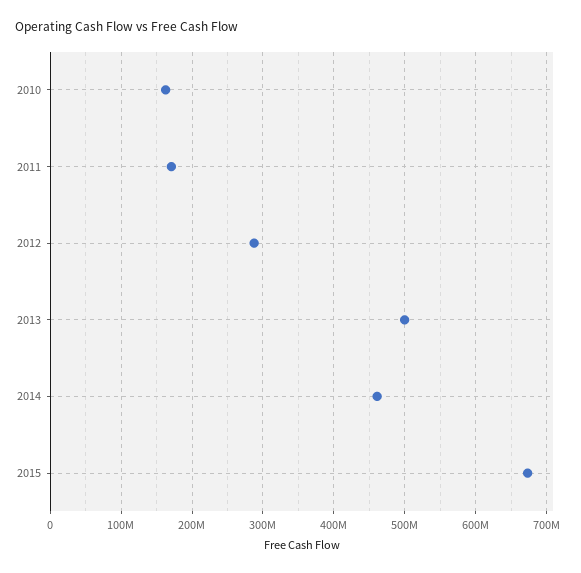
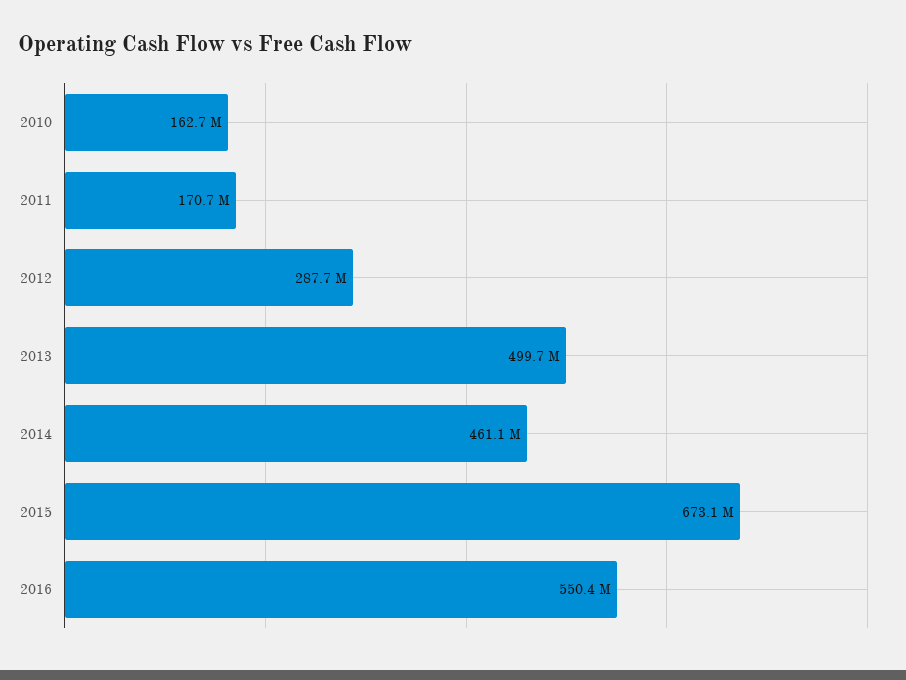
2016: none -> 550400000

